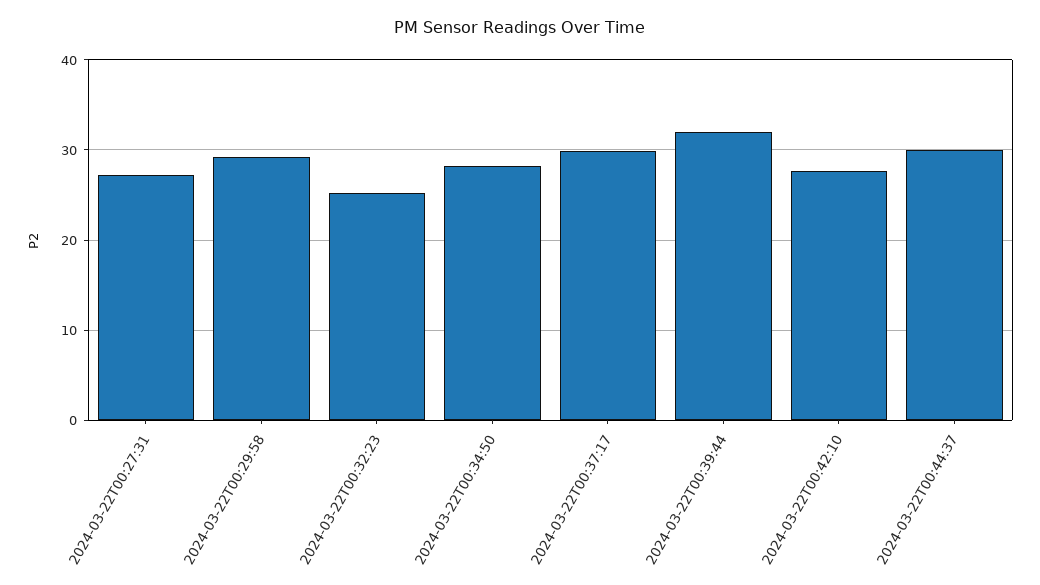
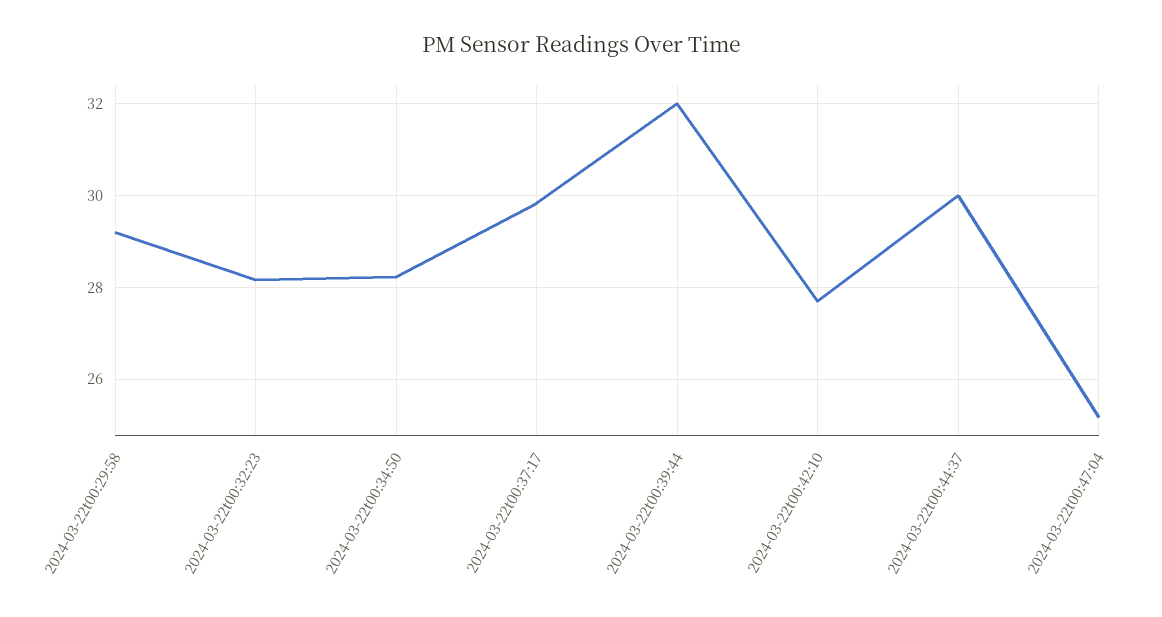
2024-03-22T00:27:31: 27 -> none
2024-03-22T00:32:23: 25 -> 28.2
2024-03-22t00:47:04: none -> 25.2

